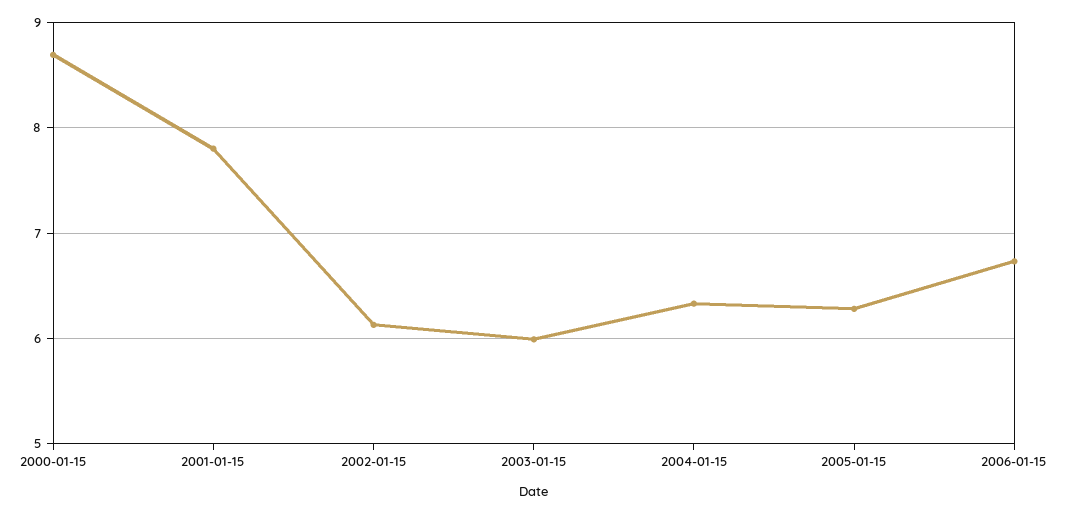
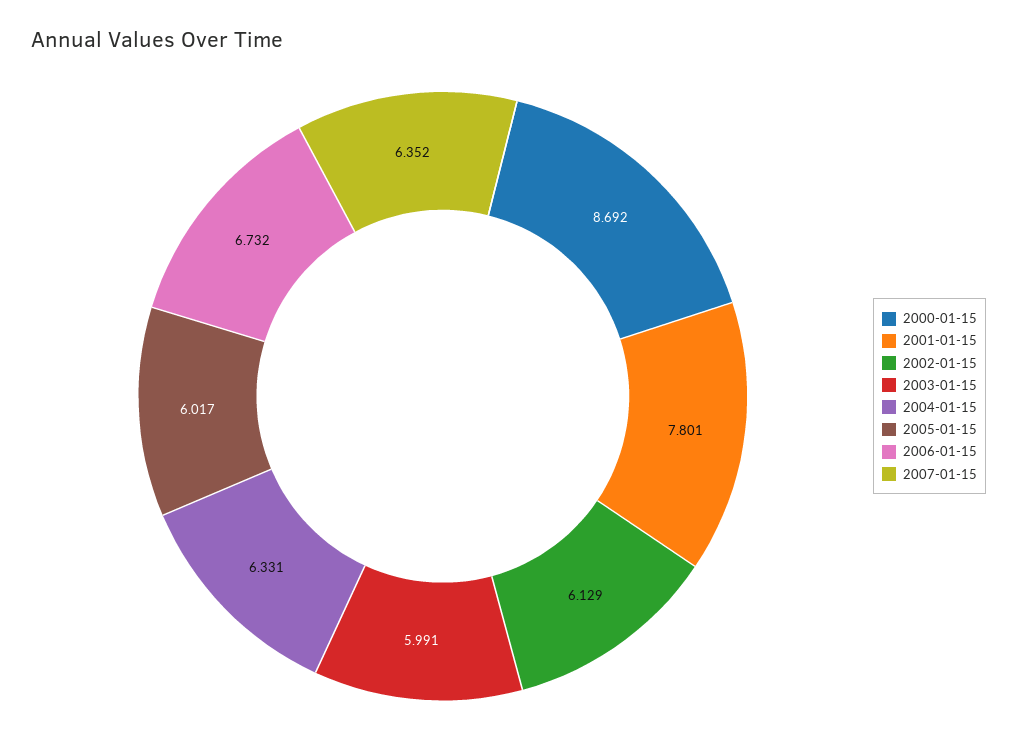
2005-01-15: 6.3 -> 6.017
2007-01-15: none -> 6.352

